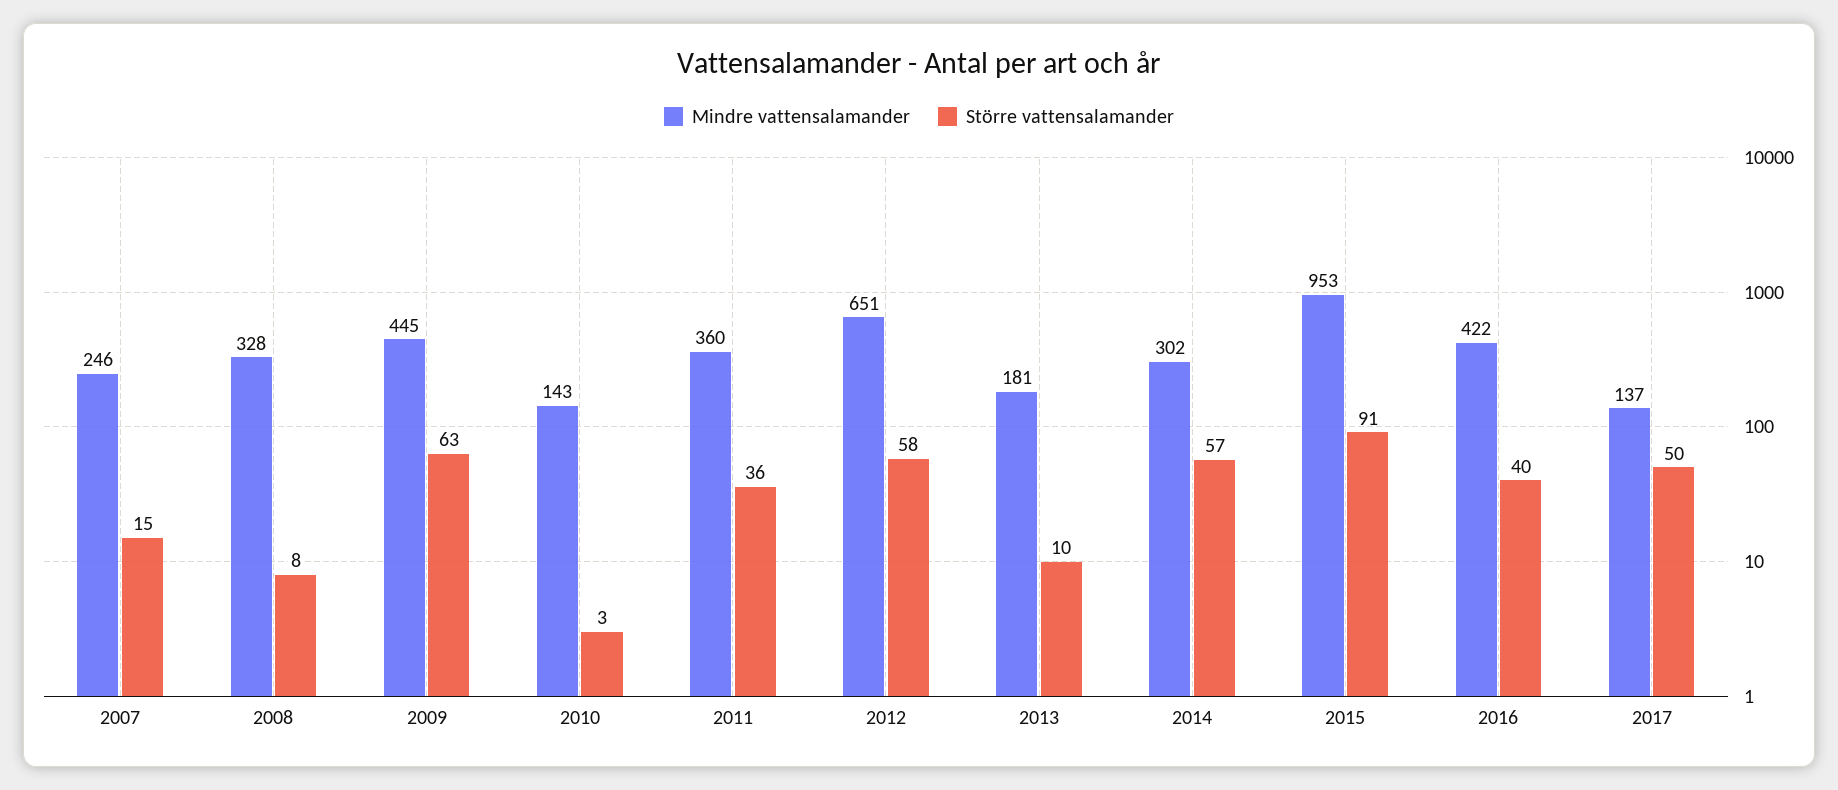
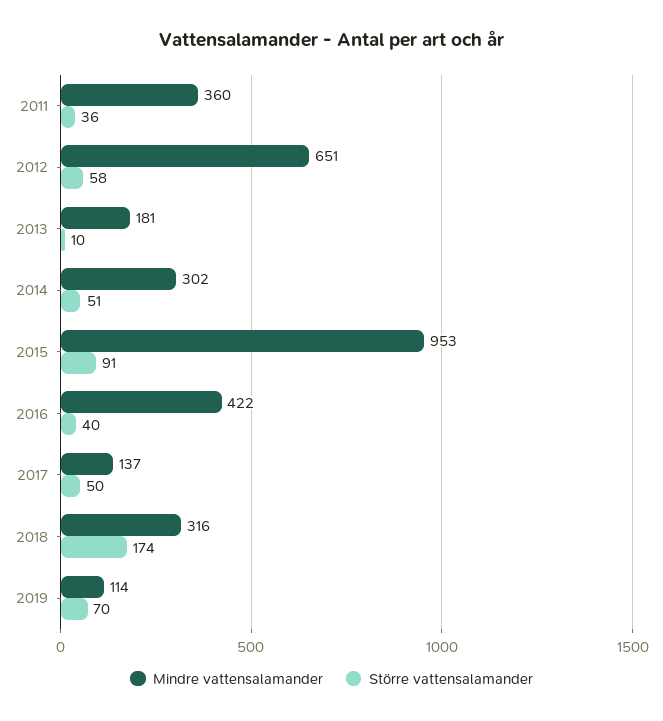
Mindre vattensalamander, 2007: 246 -> none
Större vattensalamander, 2007: 15 -> none
Mindre vattensalamander, 2008: 328 -> none
Större vattensalamander, 2008: 8 -> none
Mindre vattensalamander, 2009: 445 -> none
Större vattensalamander, 2009: 63 -> none
Mindre vattensalamander, 2010: 143 -> none
Större vattensalamander, 2010: 3 -> none
Större vattensalamander, 2014: 57 -> 51
Mindre vattensalamander, 2018: none -> 316
Större vattensalamander, 2018: none -> 174
Mindre vattensalamander, 2019: none -> 114
Större vattensalamander, 2019: none -> 70

